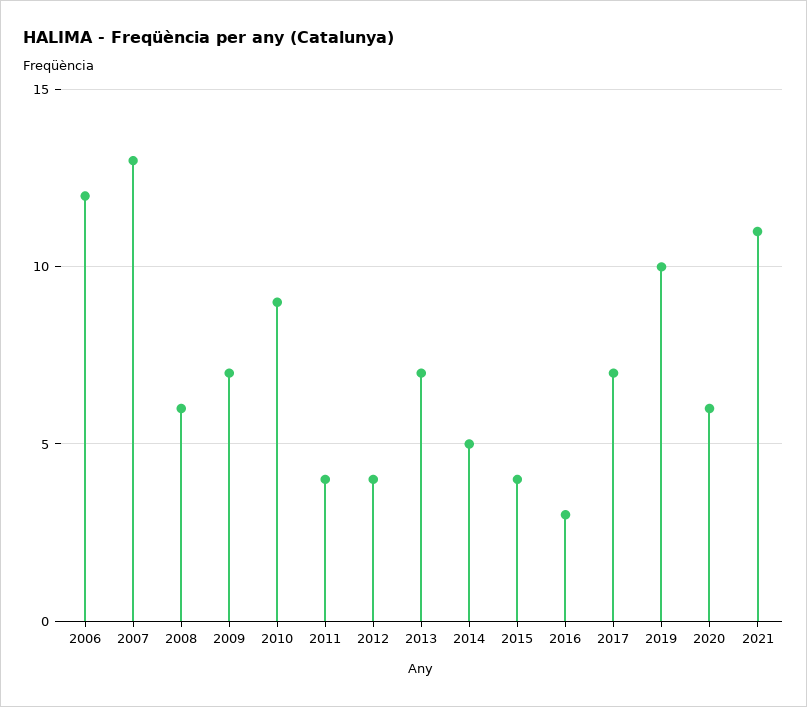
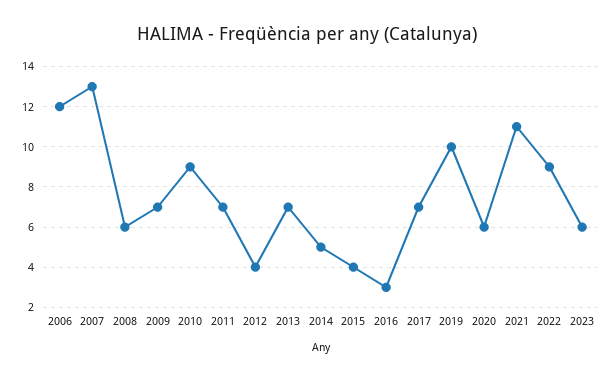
2011: 4 -> 7
2022: none -> 9
2023: none -> 6

